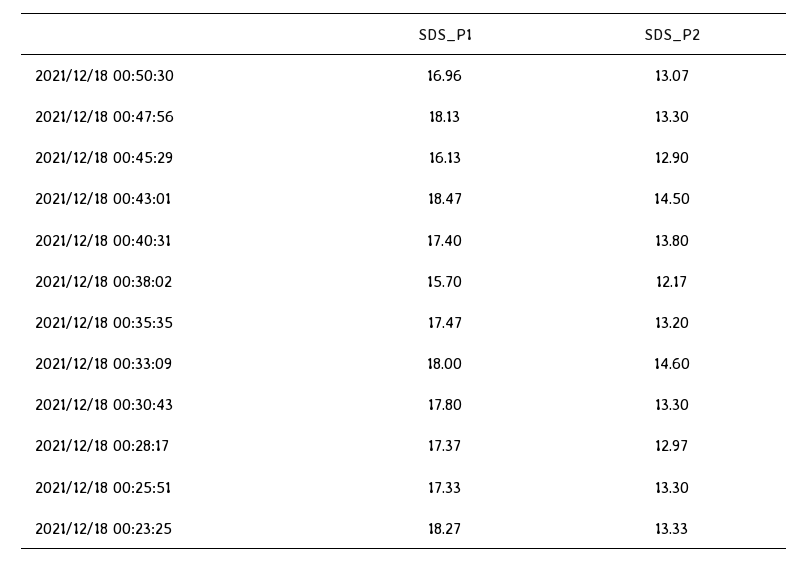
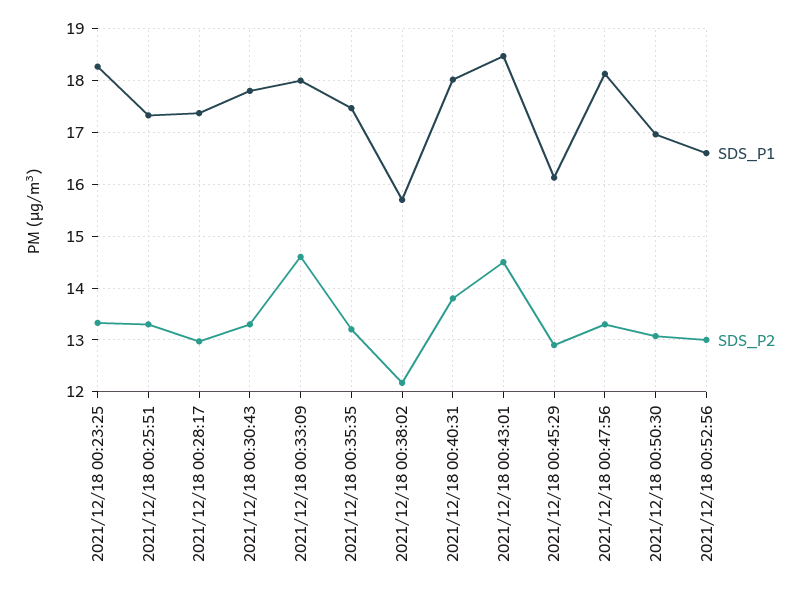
SDS_P1, 2021/12/18 00:40:31: 17.4 -> 18
SDS_P1, 2021/12/18 00:52:56: none -> 16.6
SDS_P2, 2021/12/18 00:52:56: none -> 13

